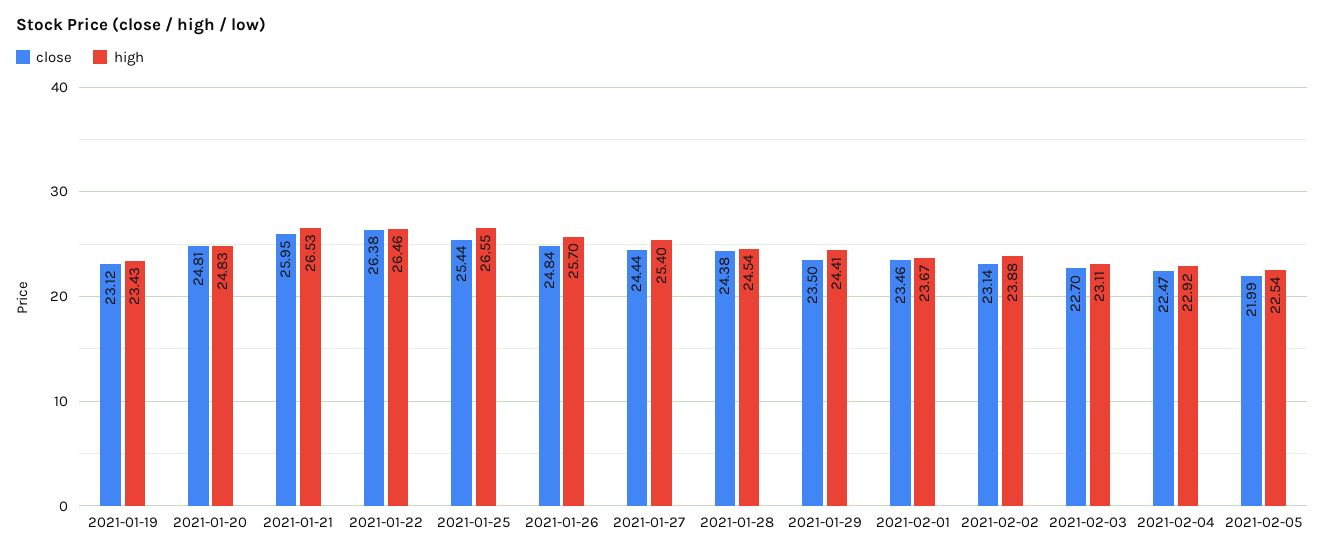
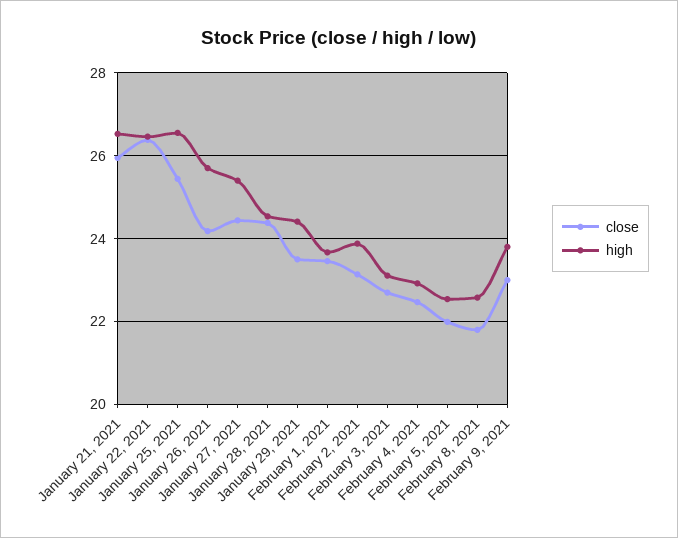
close, 2021-01-19: 23.12 -> none
high, 2021-01-19: 23.43 -> none
close, 2021-01-20: 24.81 -> none
high, 2021-01-20: 24.83 -> none
close, 2021-01-26: 24.84 -> 24.2
close, February 8, 2021: none -> 21.8
high, February 8, 2021: none -> 22.6
close, February 9, 2021: none -> 23
high, February 9, 2021: none -> 23.8

